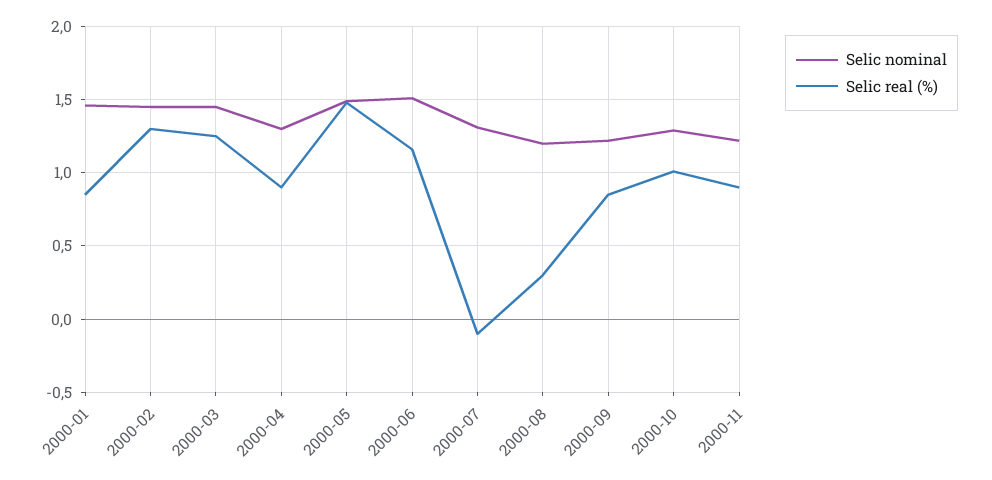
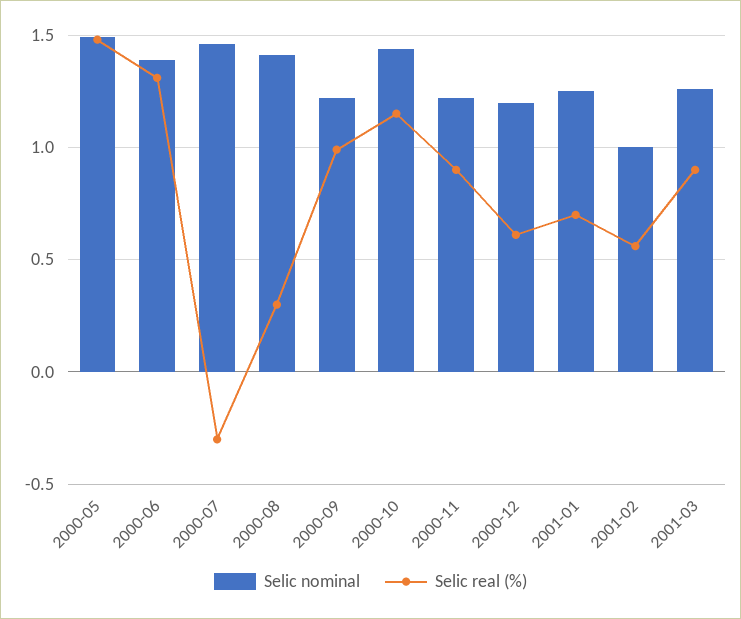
Selic nominal, 2000-01: 1.45 -> none
Selic real (%), 2000-01: 0.85 -> none
Selic nominal, 2000-02: 1.45 -> none
Selic real (%), 2000-02: 1.3 -> none
Selic nominal, 2000-03: 1.45 -> none
Selic real (%), 2000-03: 1.25 -> none
Selic nominal, 2000-04: 1.3 -> none
Selic real (%), 2000-04: 0.9 -> none
Selic nominal, 2000-06: 1.5 -> 1.4
Selic real (%), 2000-06: 1.15 -> 1.3
Selic nominal, 2000-07: 1.3 -> 1.45
Selic real (%), 2000-07: -0.1 -> -0.3
Selic nominal, 2000-08: 1.2 -> 1.4
Selic real (%), 2000-09: 0.85 -> 1
Selic nominal, 2000-10: 1.3 -> 1.45
Selic real (%), 2000-10: 1 -> 1.15
Selic nominal, 2000-12: none -> 1.2
Selic real (%), 2000-12: none -> 0.6
Selic nominal, 2001-01: none -> 1.25
Selic real (%), 2001-01: none -> 0.7
Selic nominal, 2001-02: none -> 1
Selic real (%), 2001-02: none -> 0.55
Selic nominal, 2001-03: none -> 1.25
Selic real (%), 2001-03: none -> 0.9

